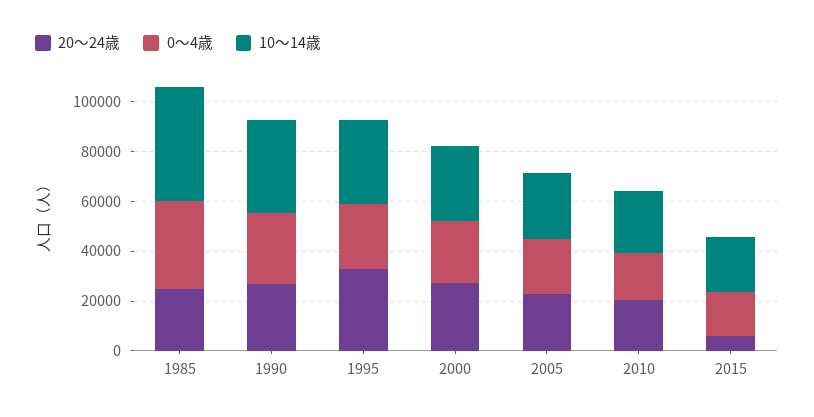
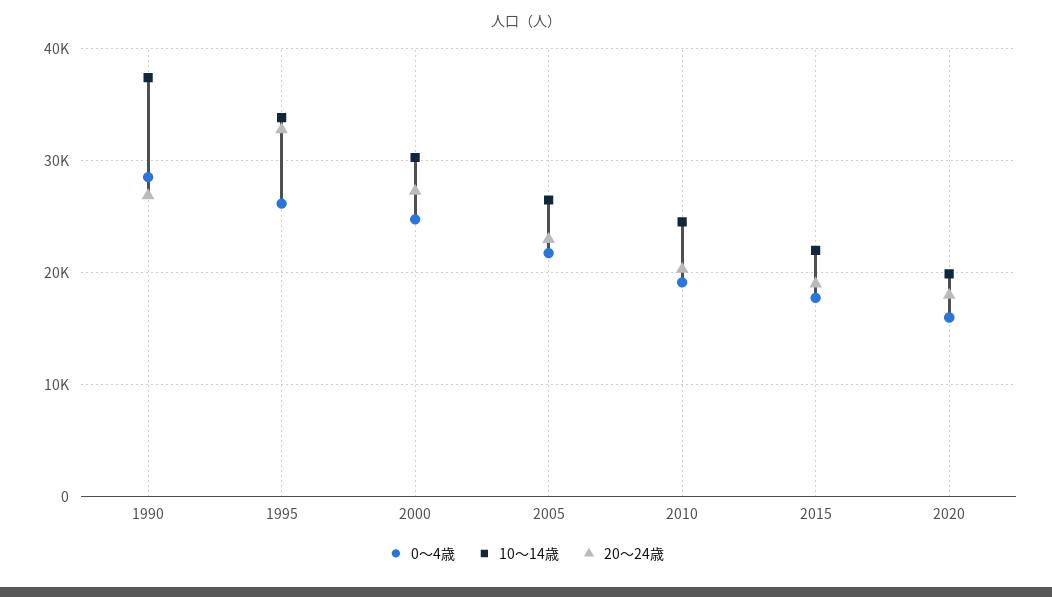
20〜24歳, 1985: 25000 -> none
0〜4歳, 1985: 35000 -> none
10〜14歳, 1985: 45000 -> none
20〜24歳, 2015: 5000 -> 19000
0〜4歳, 2020: none -> 16000
10〜14歳, 2020: none -> 20000
20〜24歳, 2020: none -> 18000

